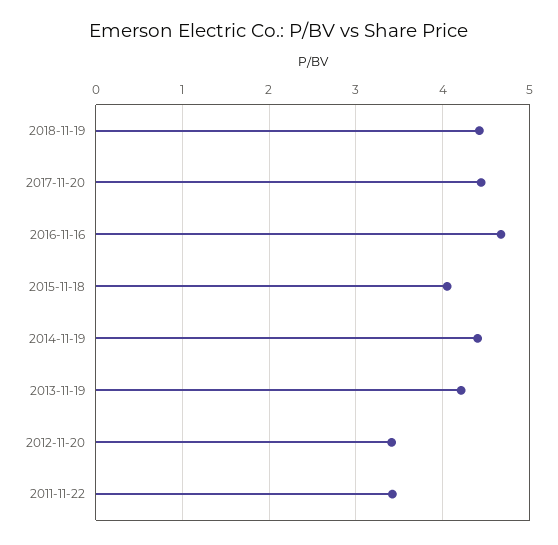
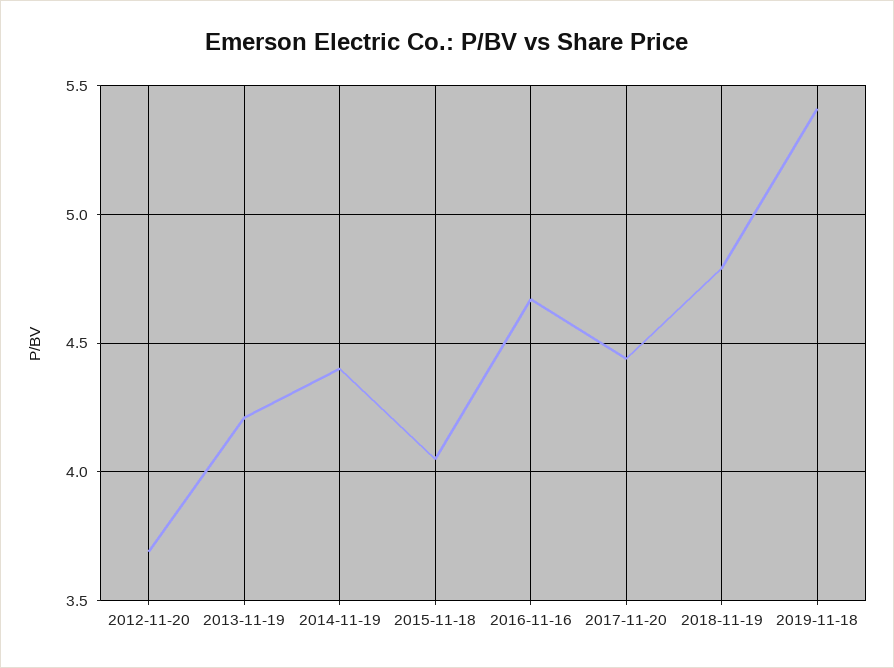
2018-11-19: 4.4 -> 4.8
2012-11-20: 3.4 -> 3.7
2011-11-22: 3.4 -> none
2019-11-18: none -> 5.4

